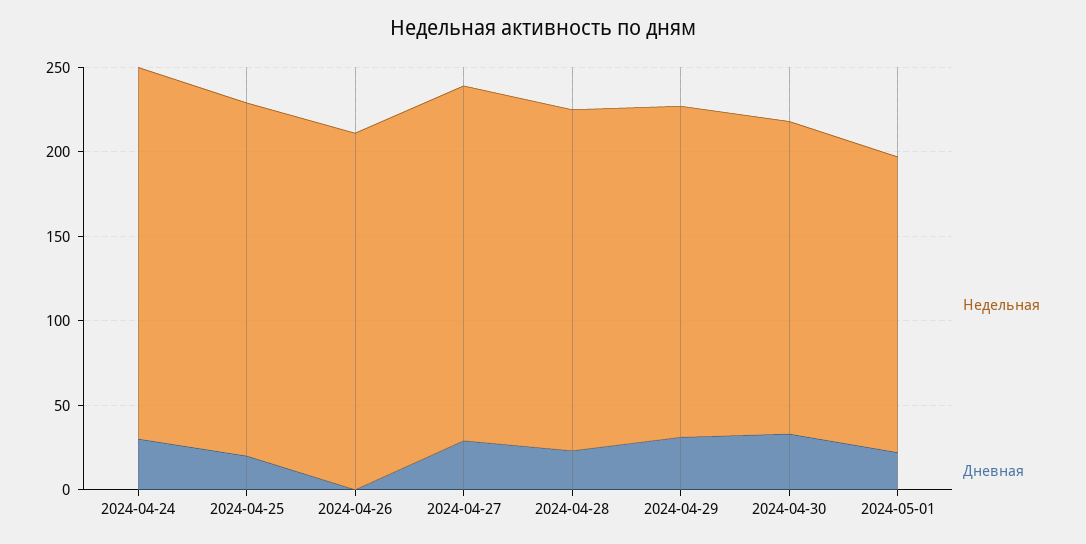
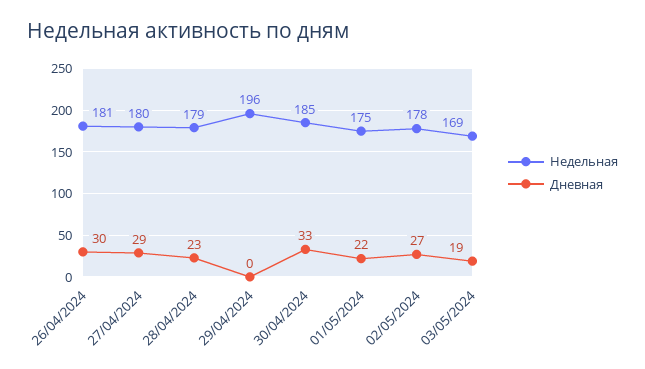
Недельная, 2024-04-24: 220 -> none
Дневная, 2024-04-24: 30 -> none
Недельная, 2024-04-25: 210 -> none
Дневная, 2024-04-25: 20 -> none
Недельная, 2024-04-26: 210 -> 181
Дневная, 2024-04-26: 0 -> 30
Недельная, 2024-04-27: 210 -> 180
Недельная, 2024-04-28: 200 -> 179
Дневная, 2024-04-29: 30 -> 0
Недельная, 02/05/2024: none -> 178
Дневная, 02/05/2024: none -> 27
Недельная, 03/05/2024: none -> 169
Дневная, 03/05/2024: none -> 19

